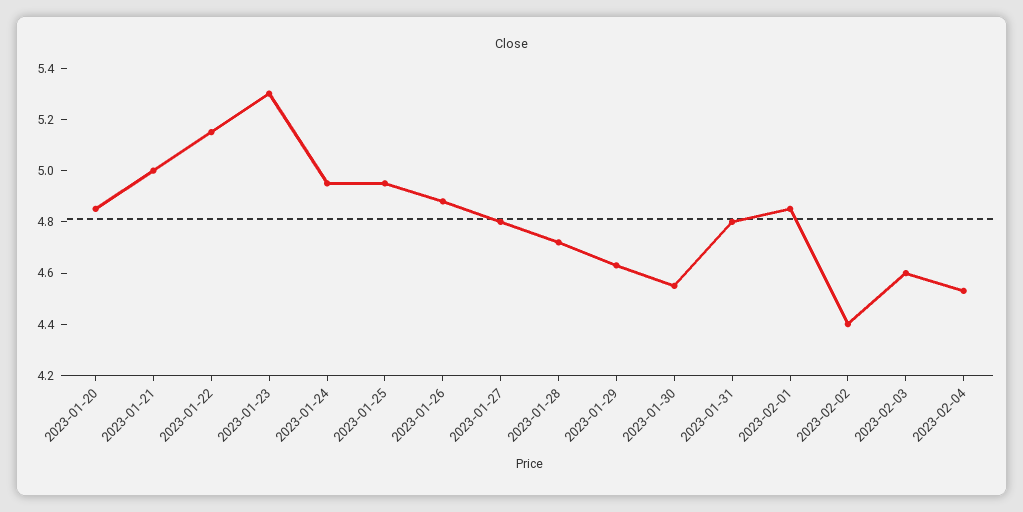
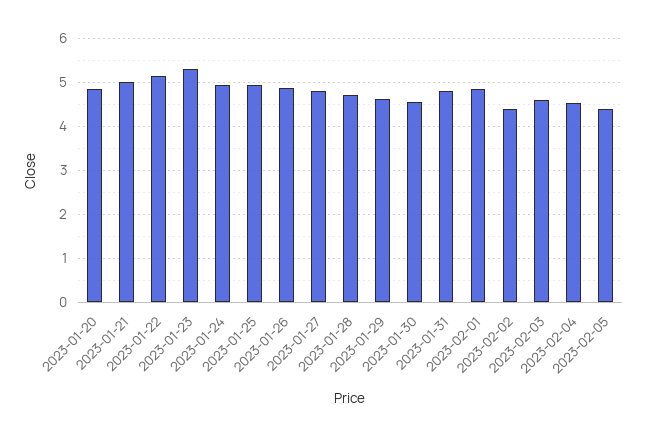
2023-02-05: none -> 4.4

